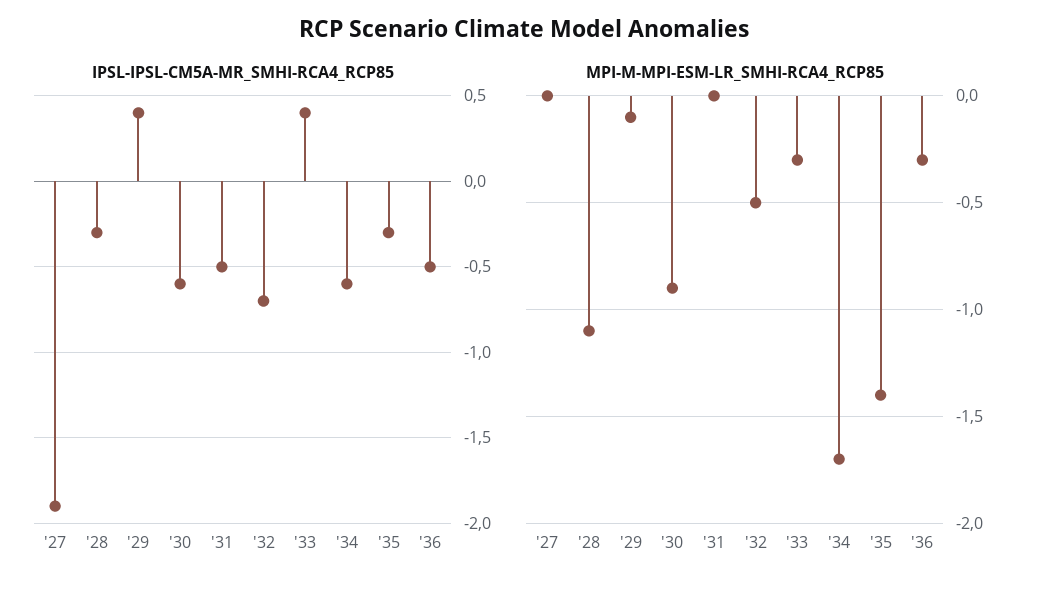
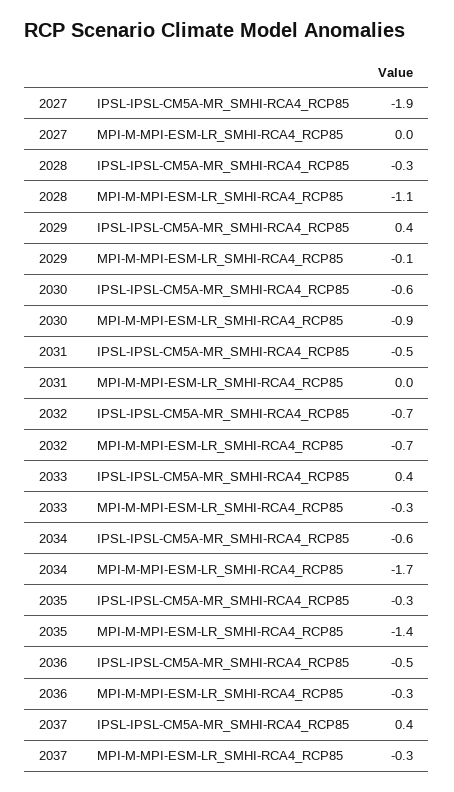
MPI-M-MPI-ESM-LR_SMHI-RCA4_RCP85, '32: -0.5 -> -0.7
IPSL-IPSL-CM5A-MR_SMHI-RCA4_RCP85, 2037: none -> 0.4
MPI-M-MPI-ESM-LR_SMHI-RCA4_RCP85, 2037: none -> -0.3

